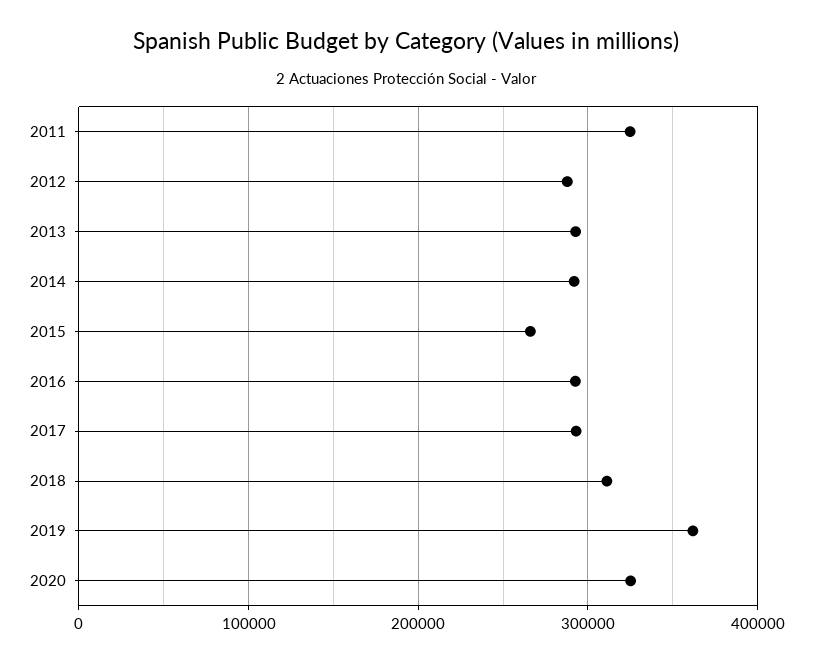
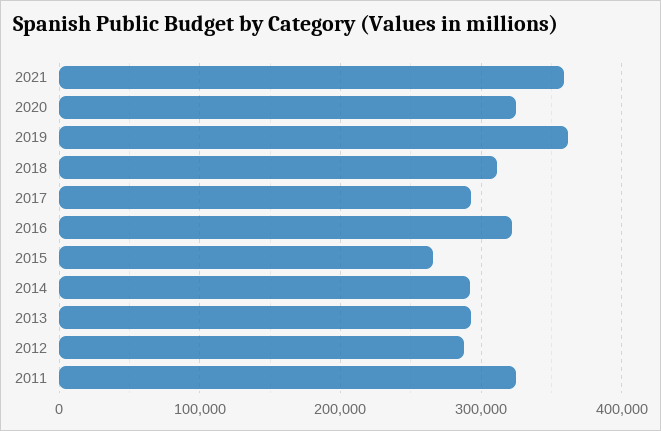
2016: 290000 -> 320000
2021: none -> 360000

